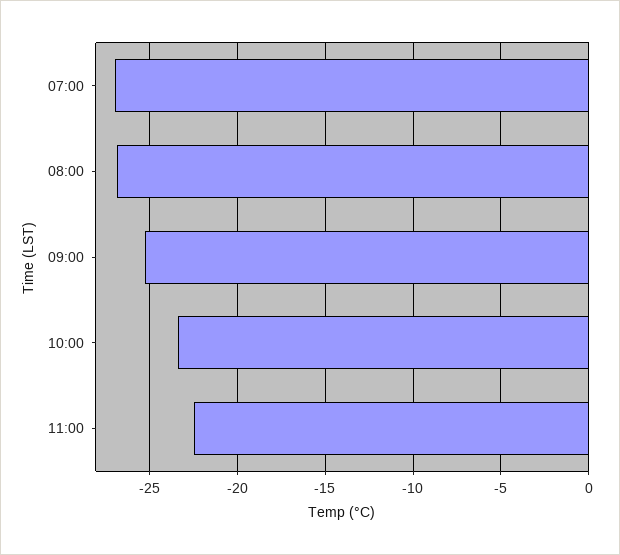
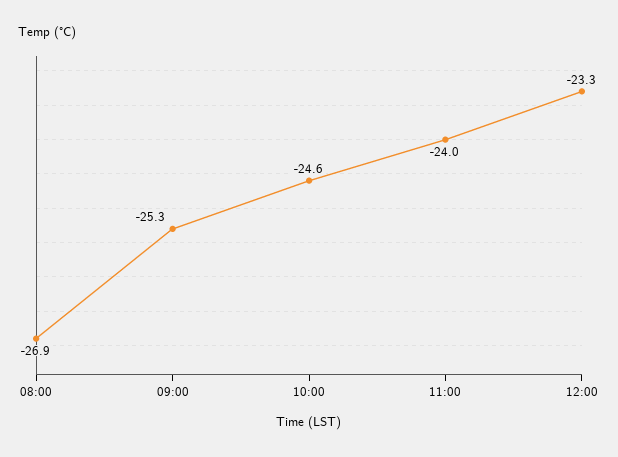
07:00: -27 -> none
10:00: -23.5 -> -24.6
11:00: -22.5 -> -24
12:00: none -> -23.3

